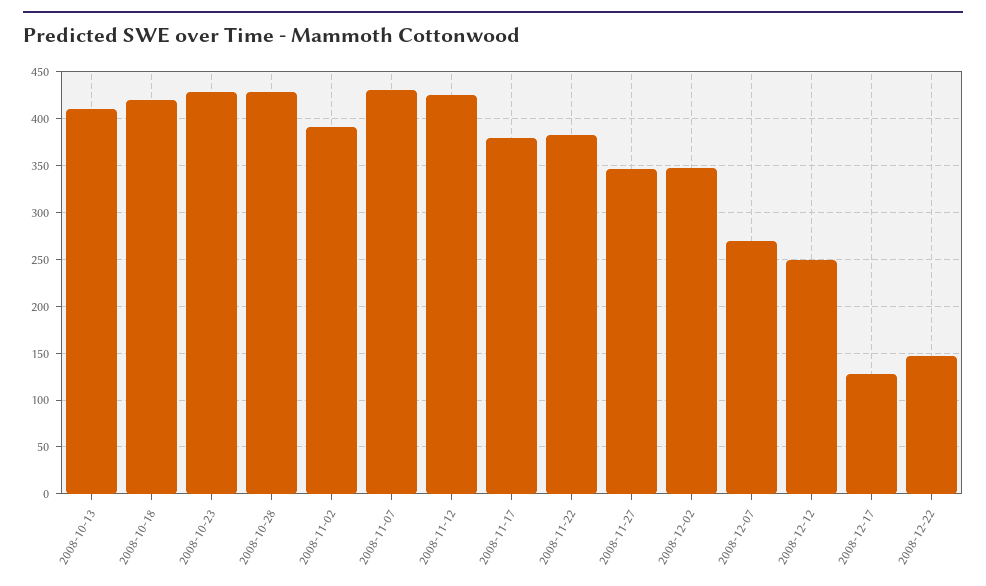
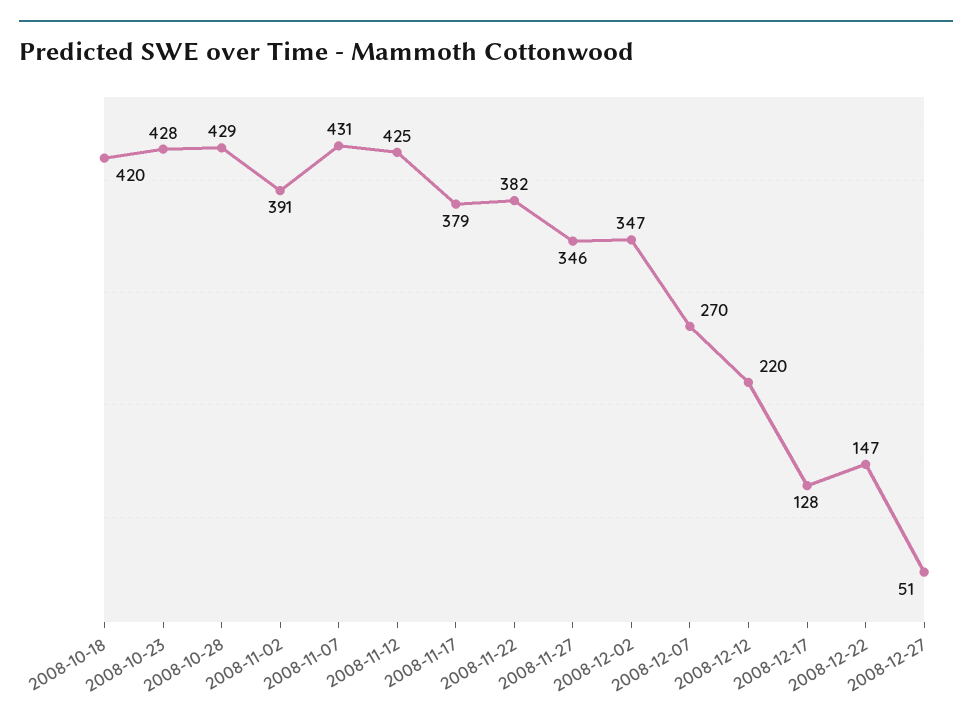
2008-10-13: 410 -> none
2008-12-12: 250 -> 220
2008-12-27: none -> 51

